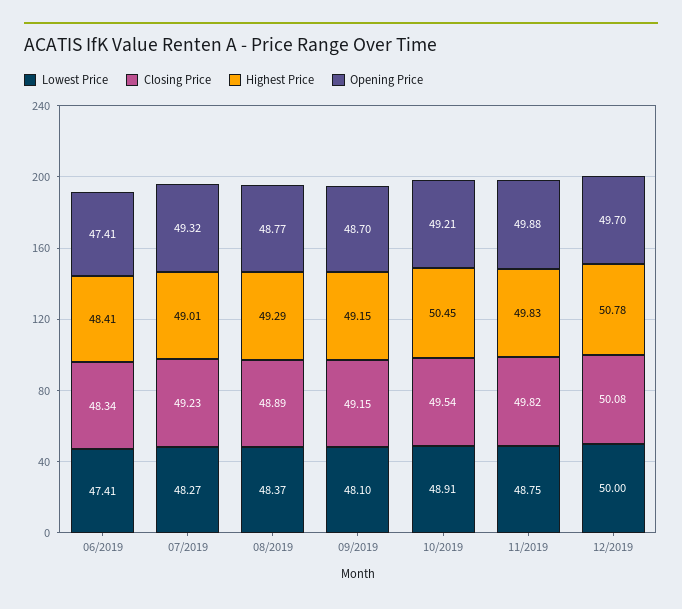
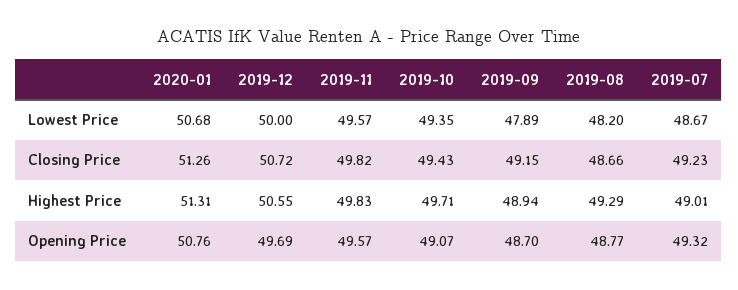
Lowest Price, 06/2019: 47.41 -> none
Closing Price, 06/2019: 48.34 -> none
Highest Price, 06/2019: 48.41 -> none
Opening Price, 06/2019: 47.41 -> none
Lowest Price, 07/2019: 48.27 -> 48.67
Lowest Price, 08/2019: 48.37 -> 48.2
Closing Price, 08/2019: 48.89 -> 48.66
Lowest Price, 09/2019: 48.1 -> 47.89
Highest Price, 09/2019: 49.15 -> 48.94
Lowest Price, 10/2019: 48.91 -> 49.35
Closing Price, 10/2019: 49.54 -> 49.43
Highest Price, 10/2019: 50.45 -> 49.71
Opening Price, 10/2019: 49.21 -> 49.07
Lowest Price, 11/2019: 48.75 -> 49.57
Opening Price, 11/2019: 49.88 -> 49.57
Closing Price, 12/2019: 50.08 -> 50.72
Highest Price, 12/2019: 50.78 -> 50.55
Opening Price, 12/2019: 49.7 -> 49.69
Lowest Price, 2020-01: none -> 50.68
Closing Price, 2020-01: none -> 51.26
Highest Price, 2020-01: none -> 51.31
Opening Price, 2020-01: none -> 50.76

